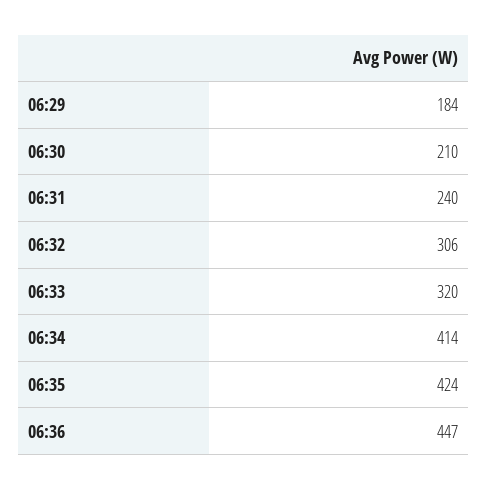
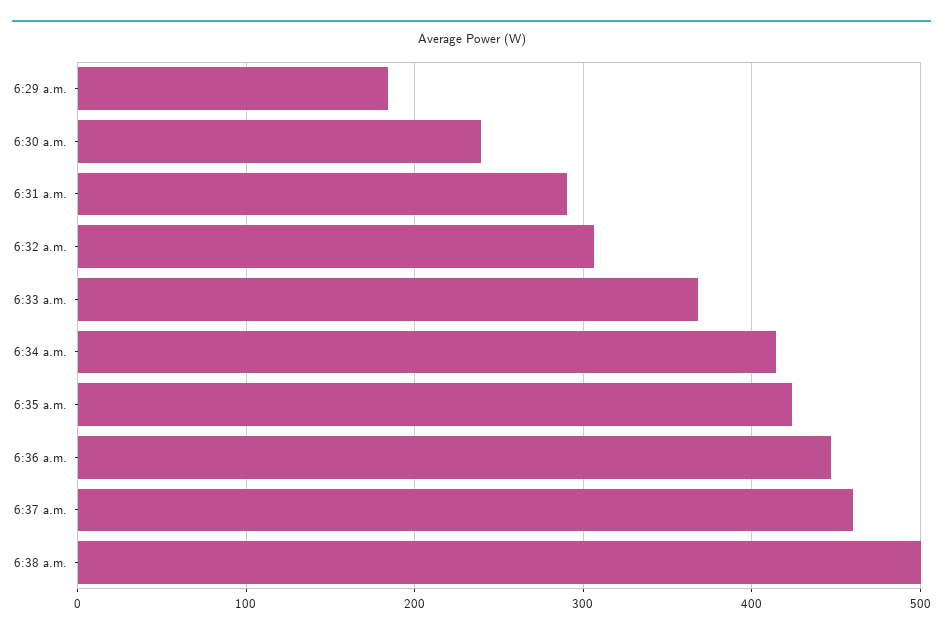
06:30: 210 -> 240
06:31: 240 -> 290
06:33: 320 -> 370
6:37 a.m.: none -> 460
6:38 a.m.: none -> 500

